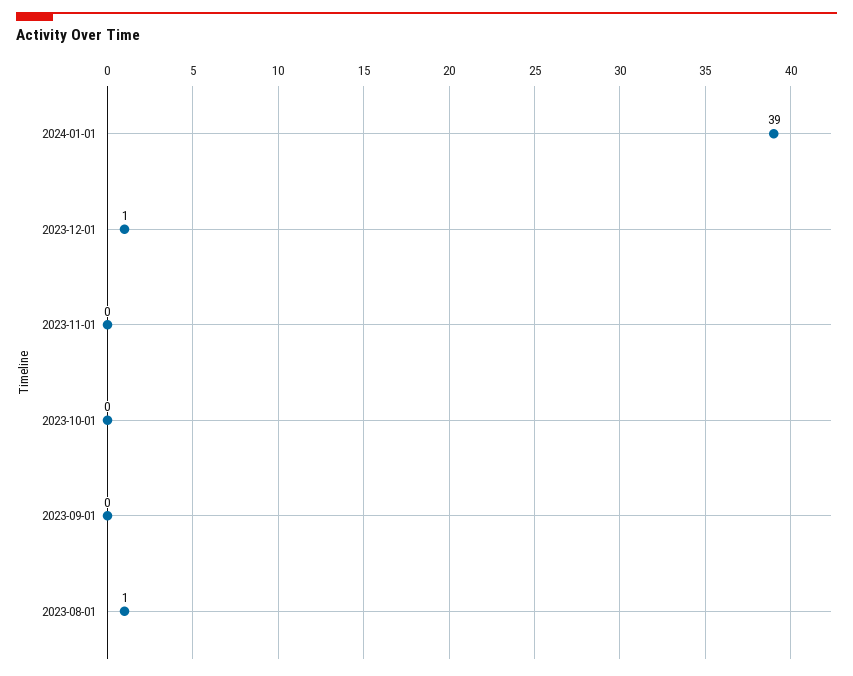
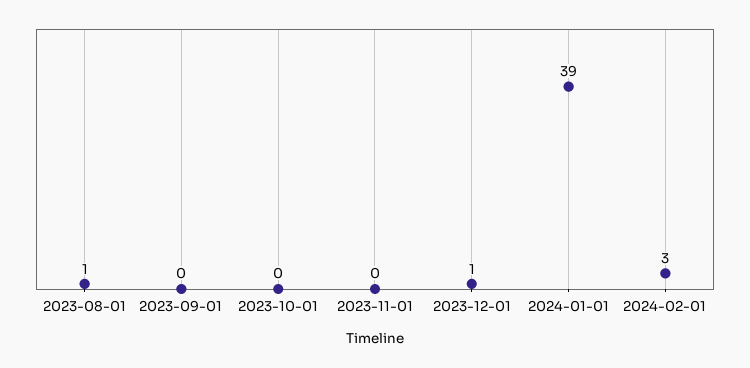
2024-02-01: none -> 3

